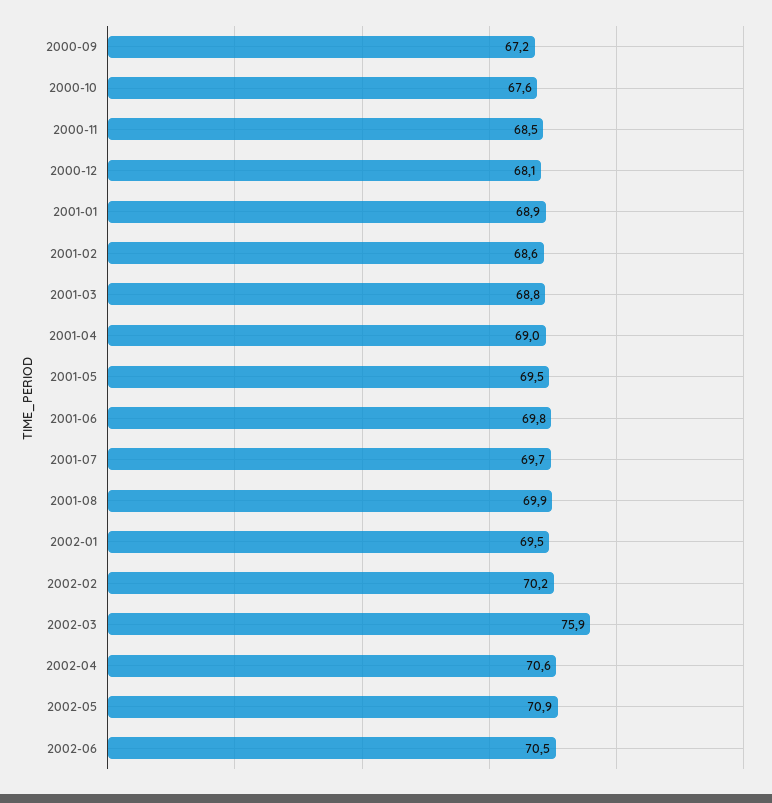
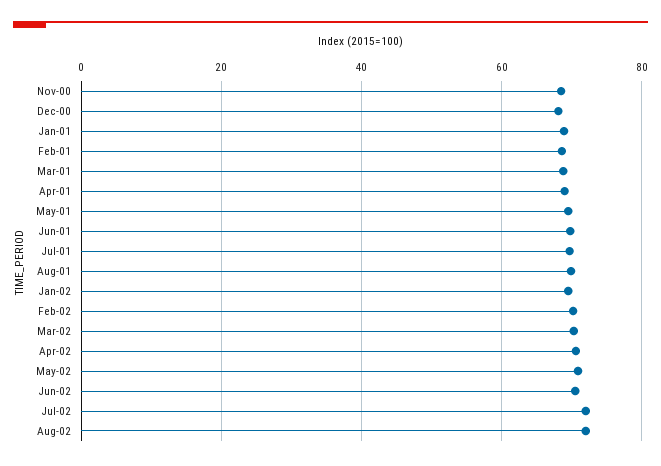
2000-09: 67.2 -> none
2000-10: 67.6 -> none
2002-03: 75.9 -> 70
Jul-02: none -> 72
Aug-02: none -> 72

